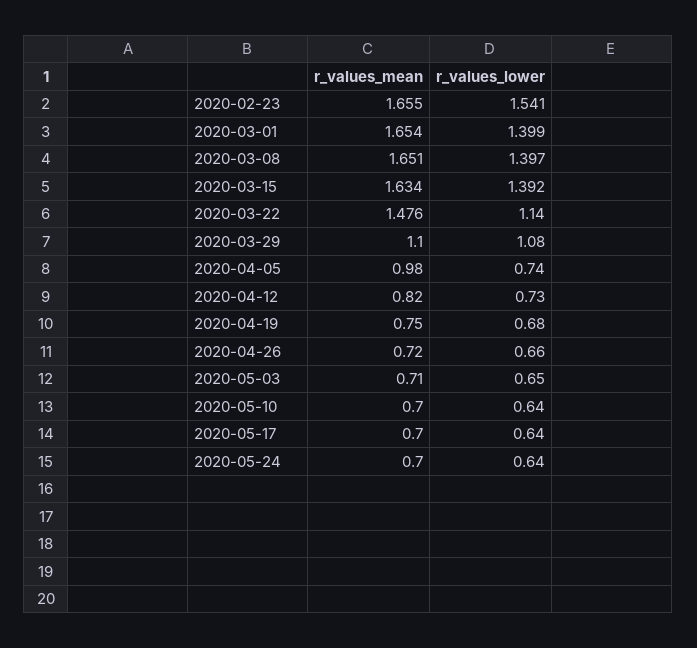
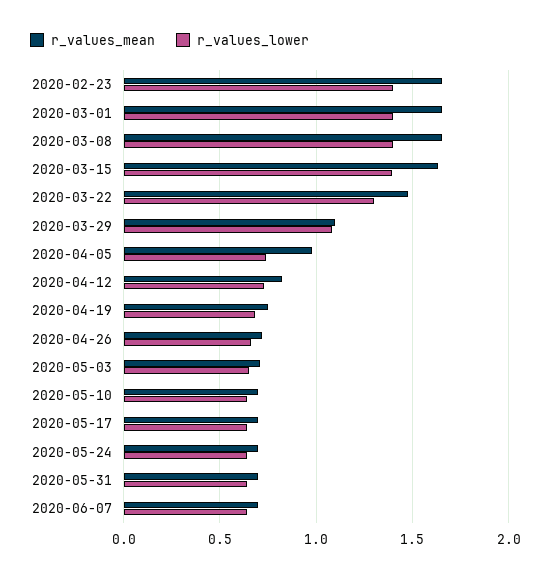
r_values_lower, 2020-02-23: 1.541 -> 1.4
r_values_lower, 2020-03-22: 1.14 -> 1.3
r_values_mean, 2020-05-31: none -> 0.7
r_values_lower, 2020-05-31: none -> 0.65
r_values_mean, 2020-06-07: none -> 0.7
r_values_lower, 2020-06-07: none -> 0.65

